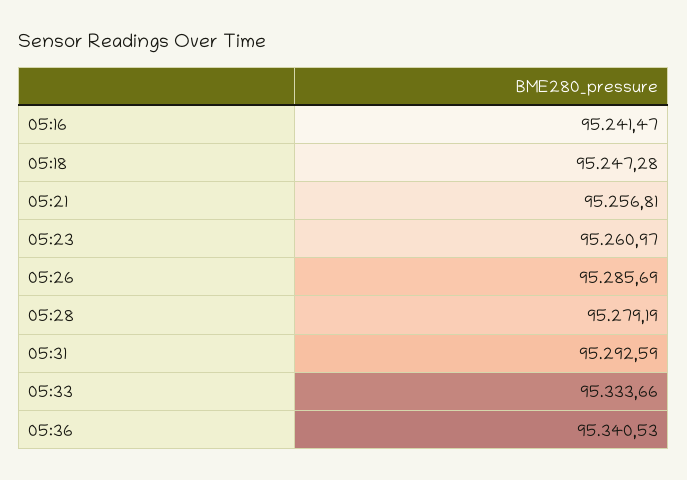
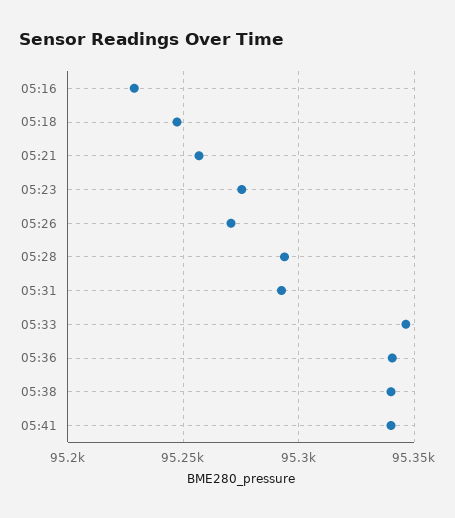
05:16: 95241.47 -> 95230
05:23: 95260.97 -> 95275
05:26: 95285.69 -> 95270
05:28: 95279.19 -> 95295
05:33: 95333.66 -> 95345
05:38: none -> 95340
05:41: none -> 95340

